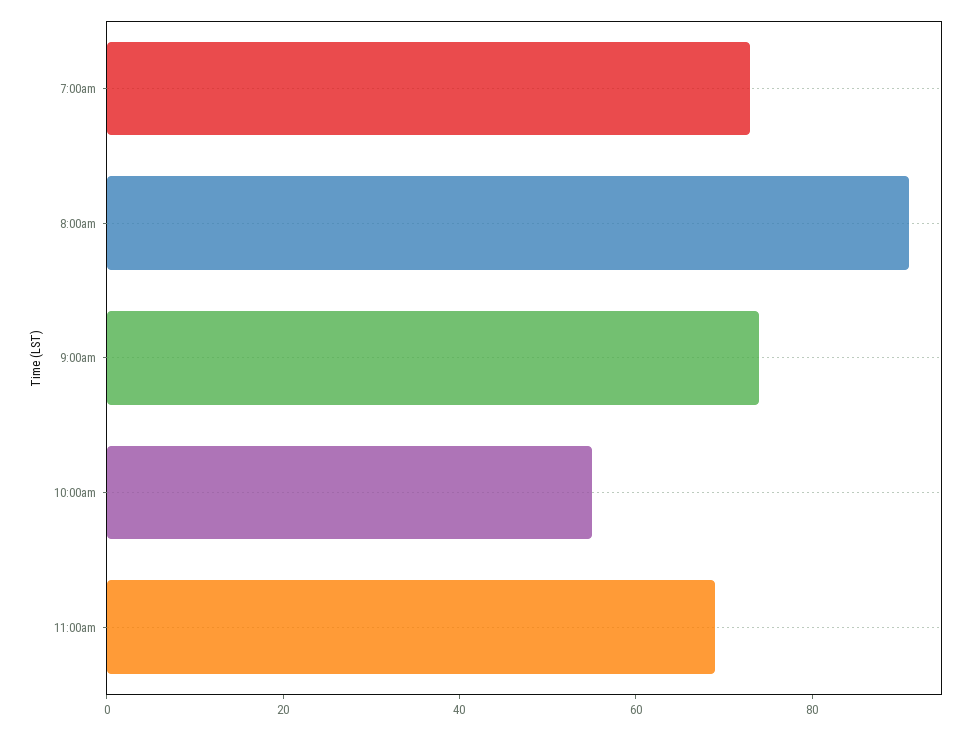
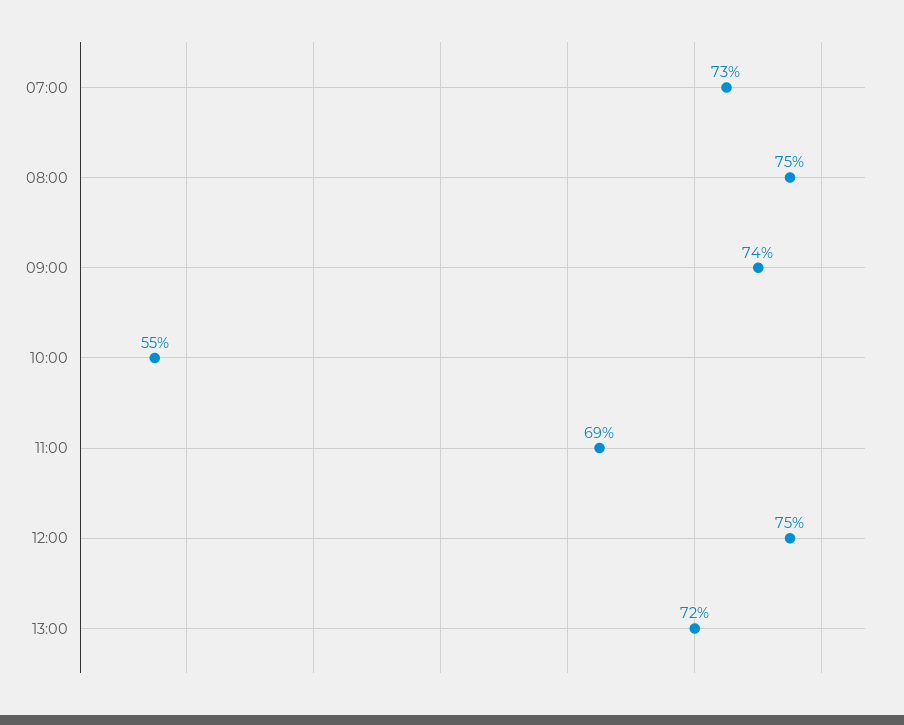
8:00am: 90 -> 75
12:00: none -> 75
13:00: none -> 72

